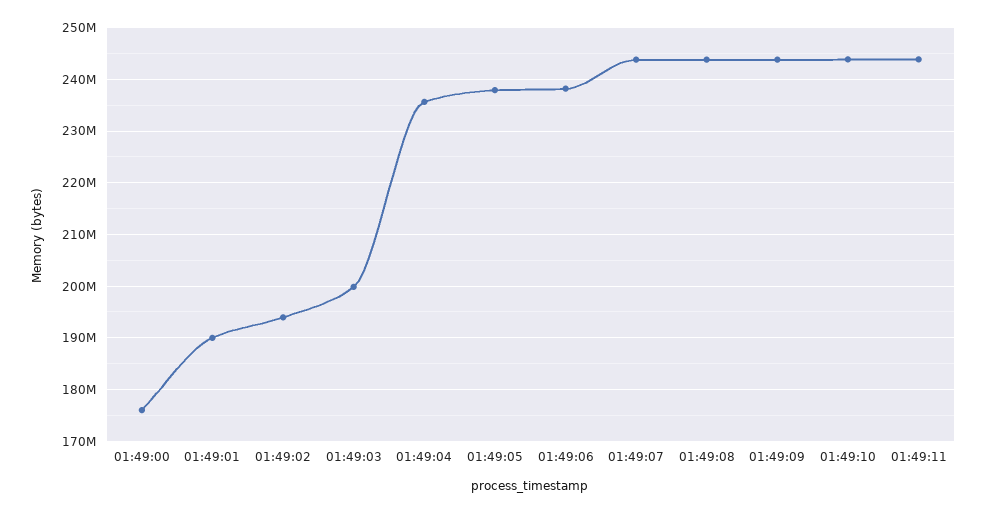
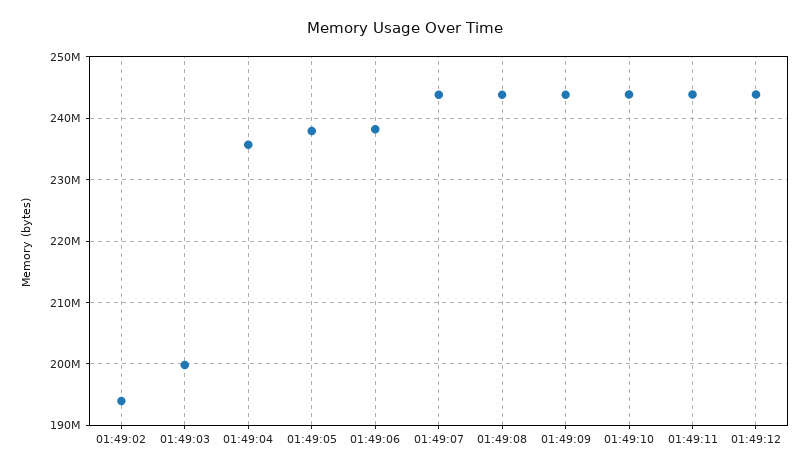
01:49:00: 176000000 -> none
01:49:01: 190000000 -> none
01:49:12: none -> 244000000

